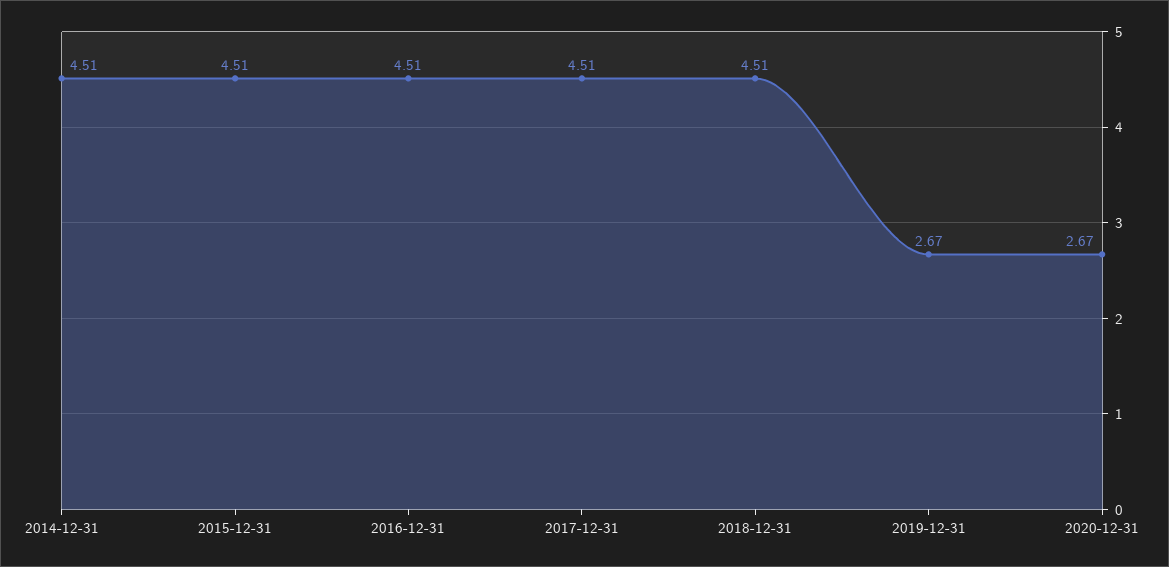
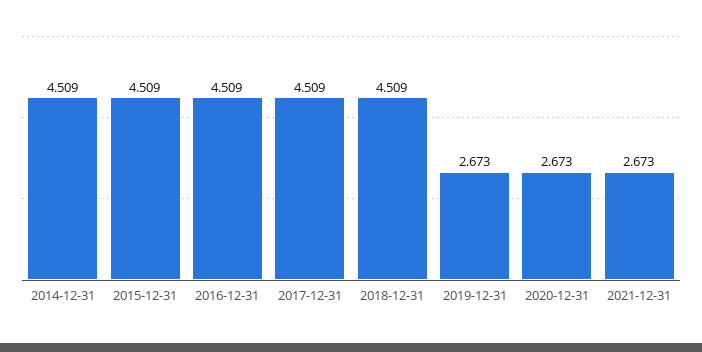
2021-12-31: none -> 2.673

